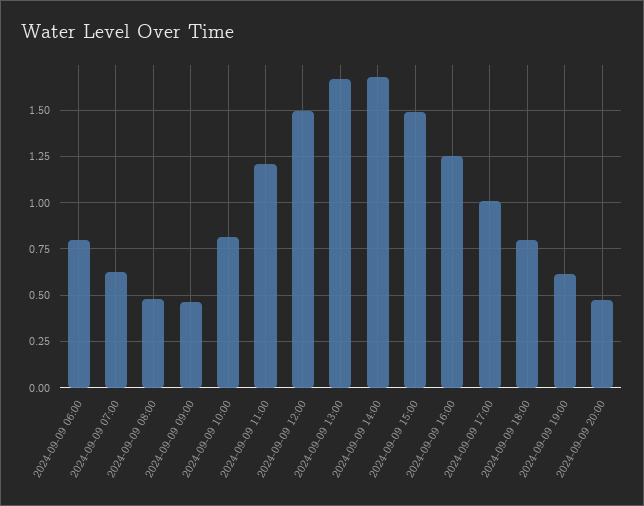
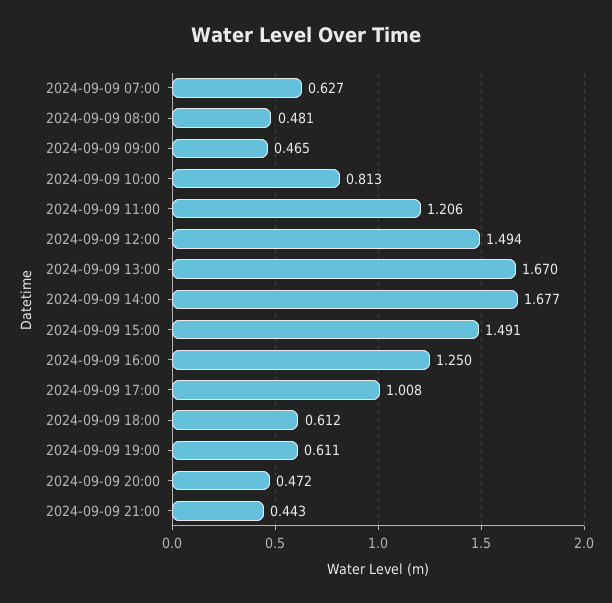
2024-09-09 06:00: 0.8 -> none
2024-09-09 18:00: 0.8 -> 0.612
2024-09-09 21:00: none -> 0.443

